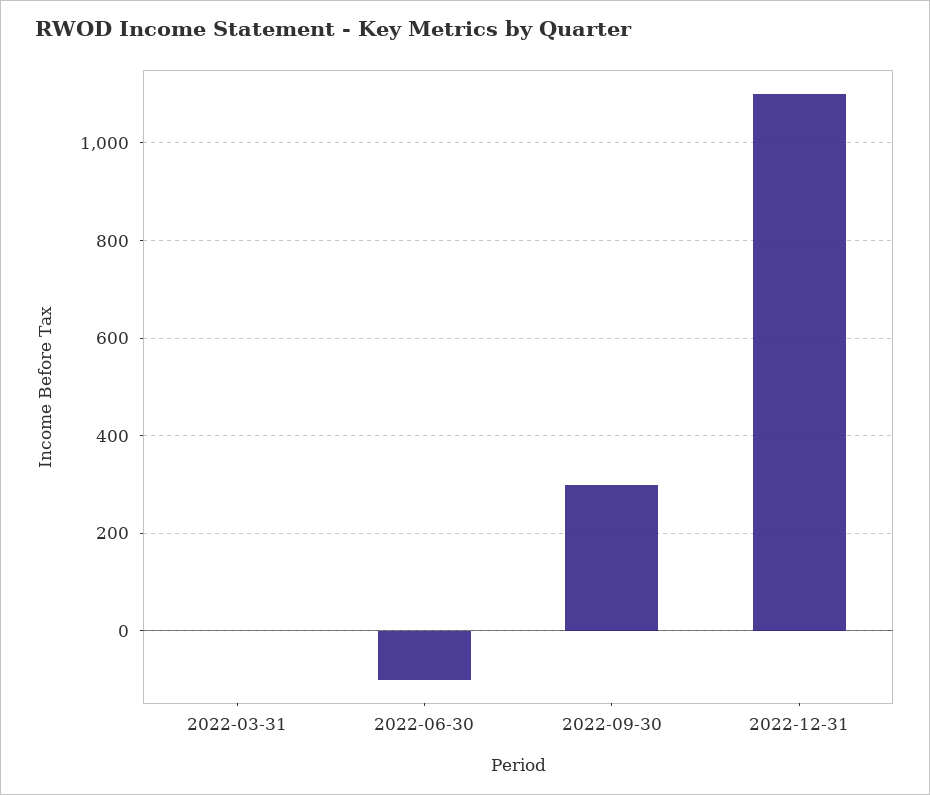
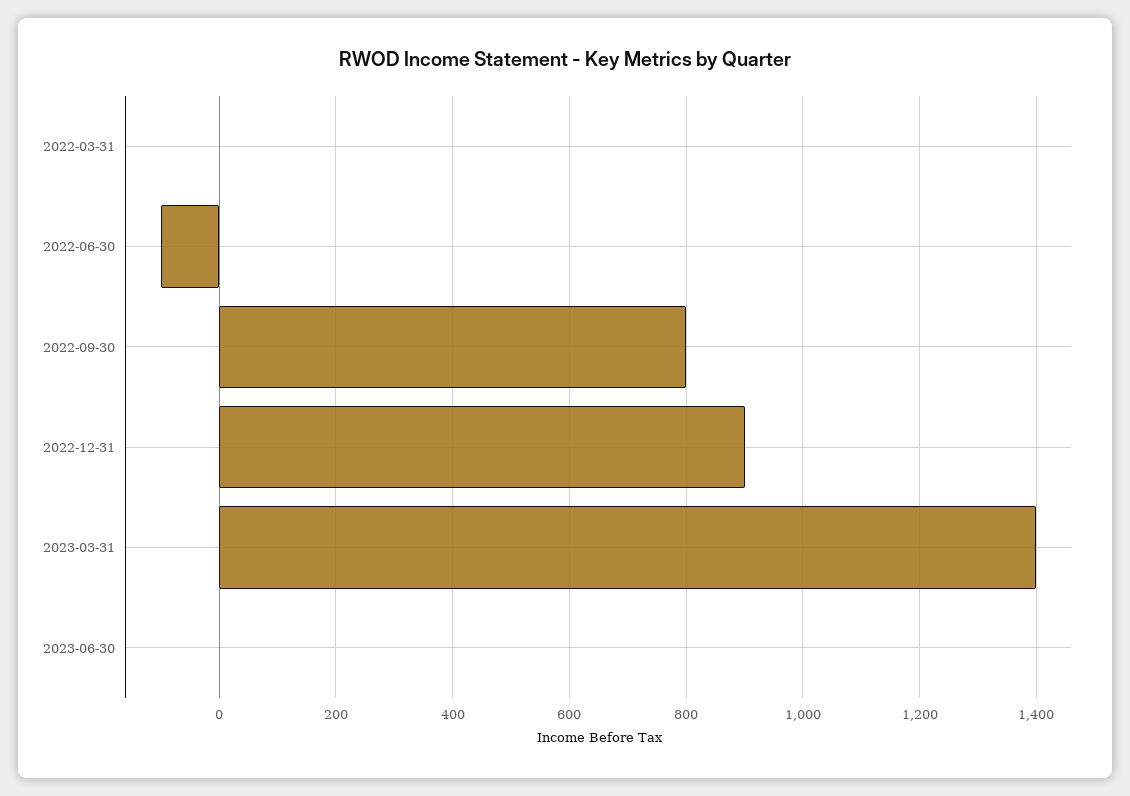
2022-09-30: 300 -> 800
2022-12-31: 1100 -> 900
2023-03-31: none -> 1400
2023-06-30: none -> 0

